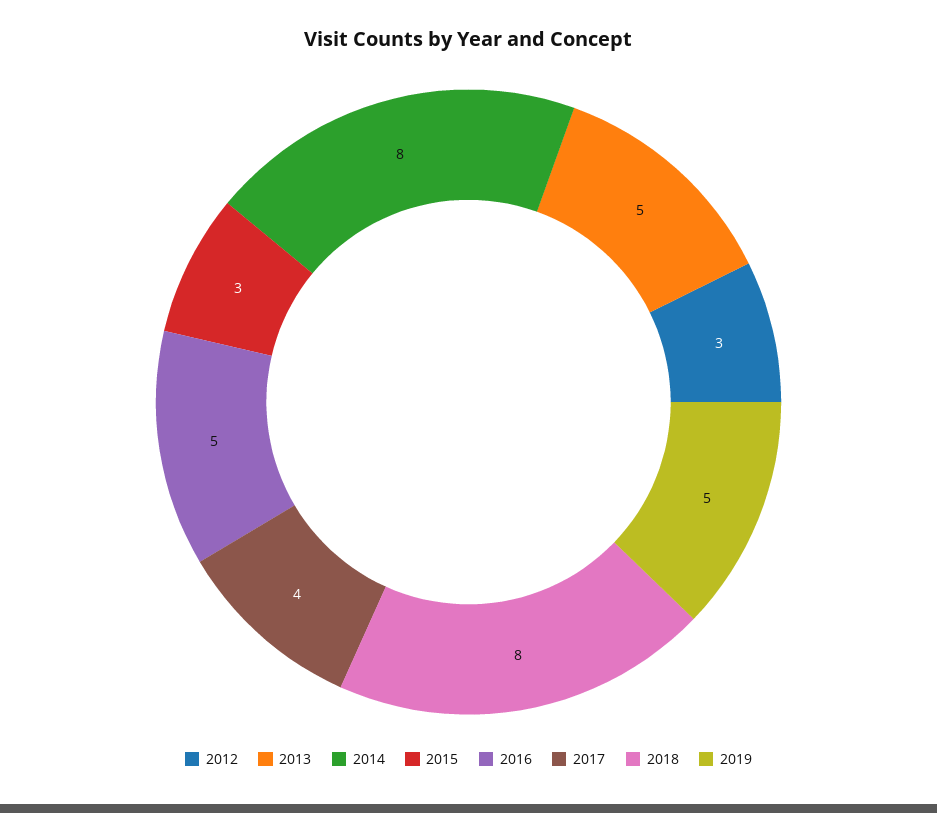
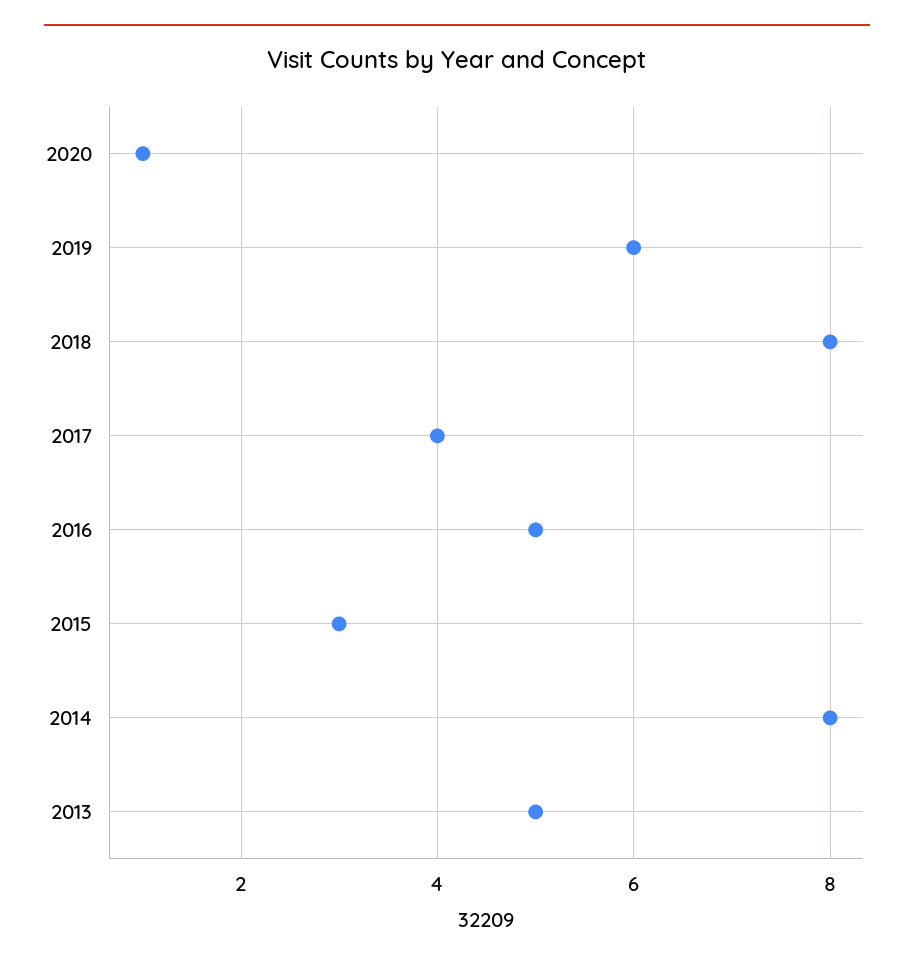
2012: 3 -> none
2019: 5 -> 6
2020: none -> 1

